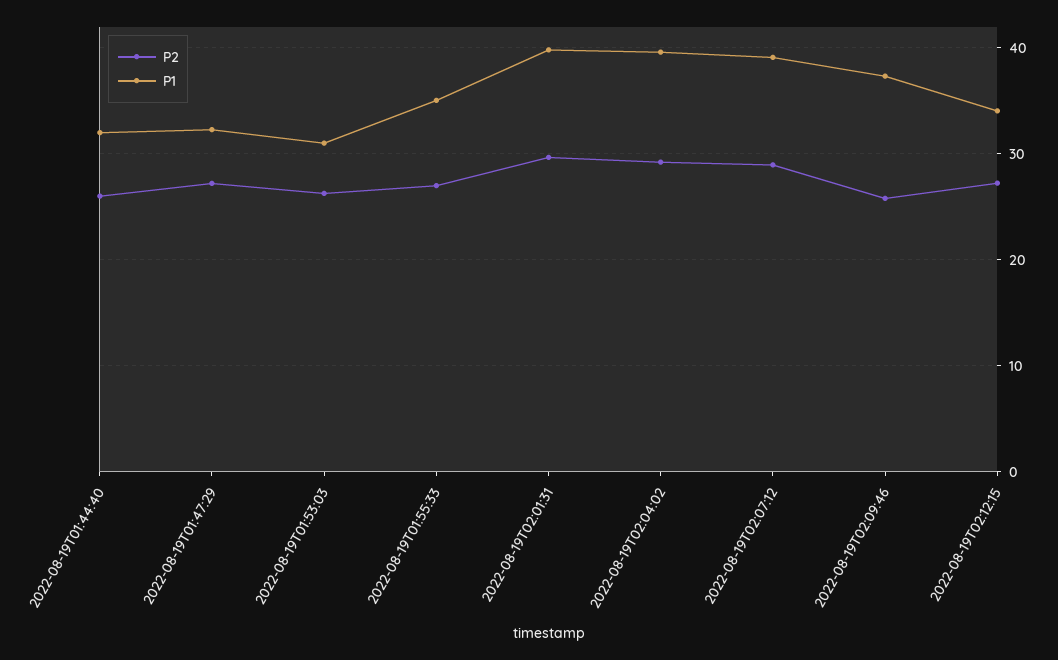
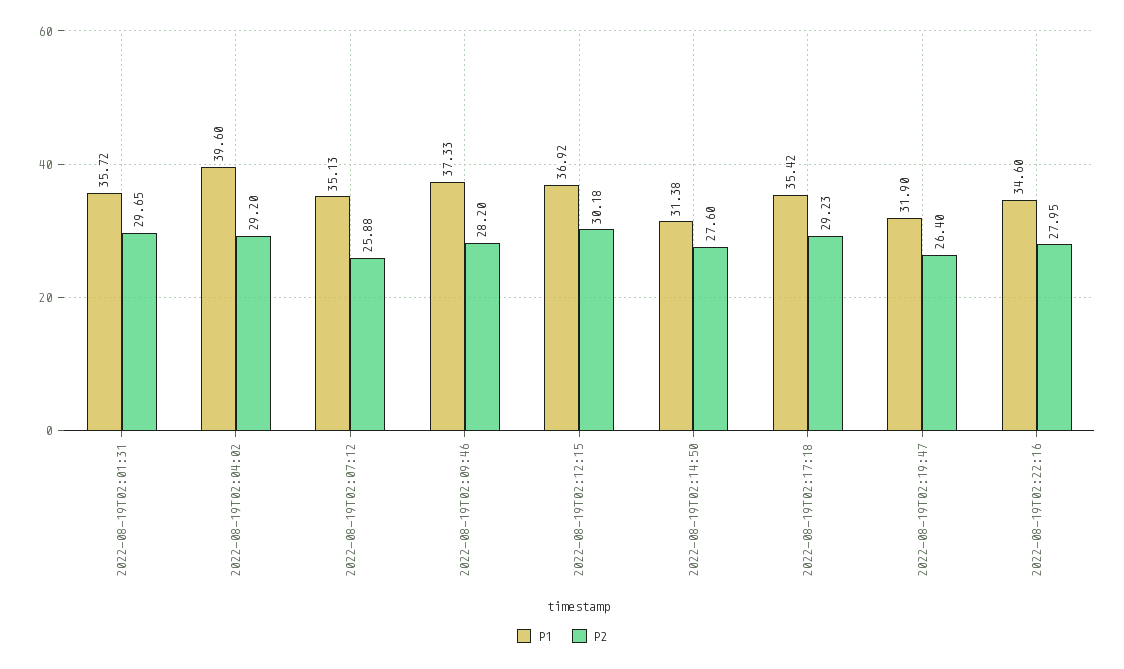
P2, 2022-08-19T01:44:40: 26 -> none
P1, 2022-08-19T01:44:40: 32 -> none
P2, 2022-08-19T01:47:29: 27 -> none
P1, 2022-08-19T01:47:29: 32 -> none
P2, 2022-08-19T01:53:03: 26 -> none
P1, 2022-08-19T01:53:03: 31 -> none
P2, 2022-08-19T01:55:33: 27 -> none
P1, 2022-08-19T01:55:33: 35 -> none
P1, 2022-08-19T02:01:31: 40 -> 35.72
P2, 2022-08-19T02:07:12: 29 -> 25.88
P1, 2022-08-19T02:07:12: 39 -> 35.13
P2, 2022-08-19T02:09:46: 26 -> 28.2
P2, 2022-08-19T02:12:15: 27 -> 30.18
P1, 2022-08-19T02:12:15: 34 -> 36.92
P1, 2022-08-19T02:14:50: none -> 31.38
P2, 2022-08-19T02:14:50: none -> 27.6
P1, 2022-08-19T02:17:18: none -> 35.42
P2, 2022-08-19T02:17:18: none -> 29.23
P1, 2022-08-19T02:19:47: none -> 31.9
P2, 2022-08-19T02:19:47: none -> 26.4
P1, 2022-08-19T02:22:16: none -> 34.6
P2, 2022-08-19T02:22:16: none -> 27.95

